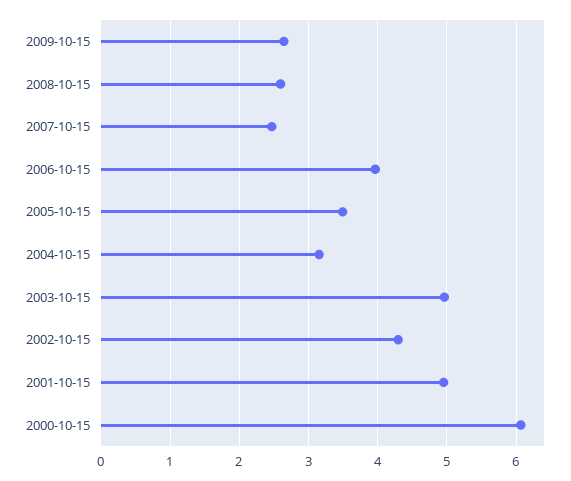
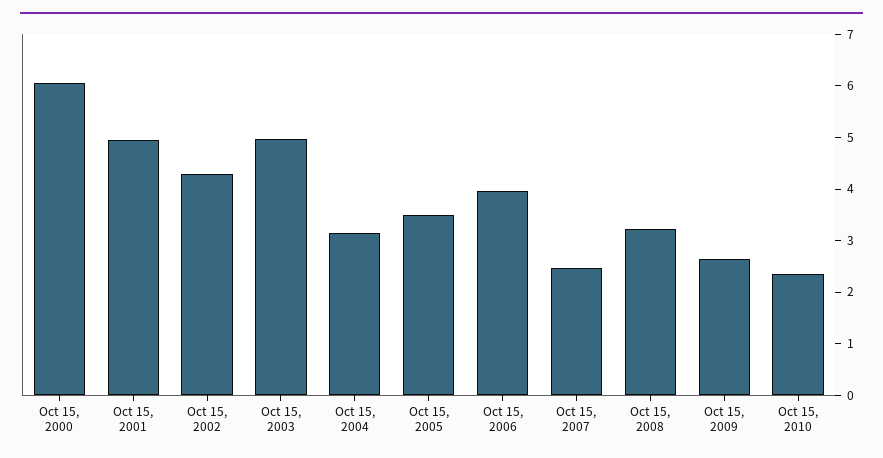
2008-10-15: 2.6 -> 3.2
Oct 15, 2010: none -> 2.4

